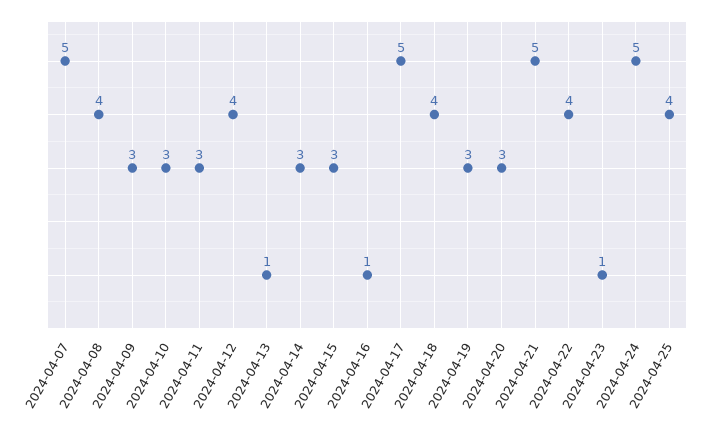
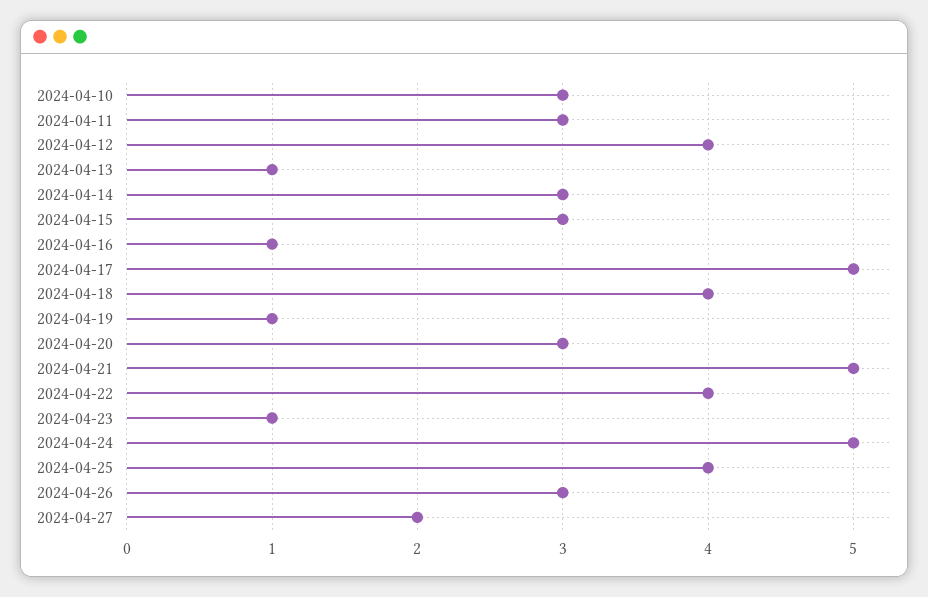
2024-04-07: 5 -> none
2024-04-08: 4 -> none
2024-04-09: 3 -> none
2024-04-19: 3 -> 1
2024-04-26: none -> 3
2024-04-27: none -> 2

